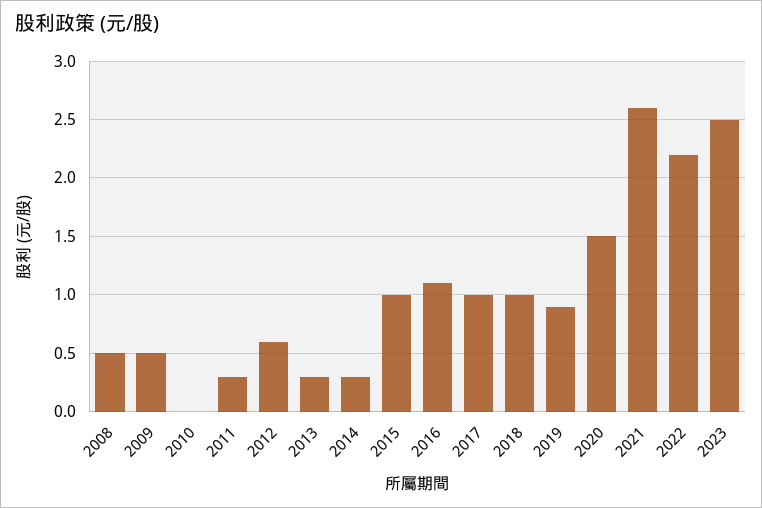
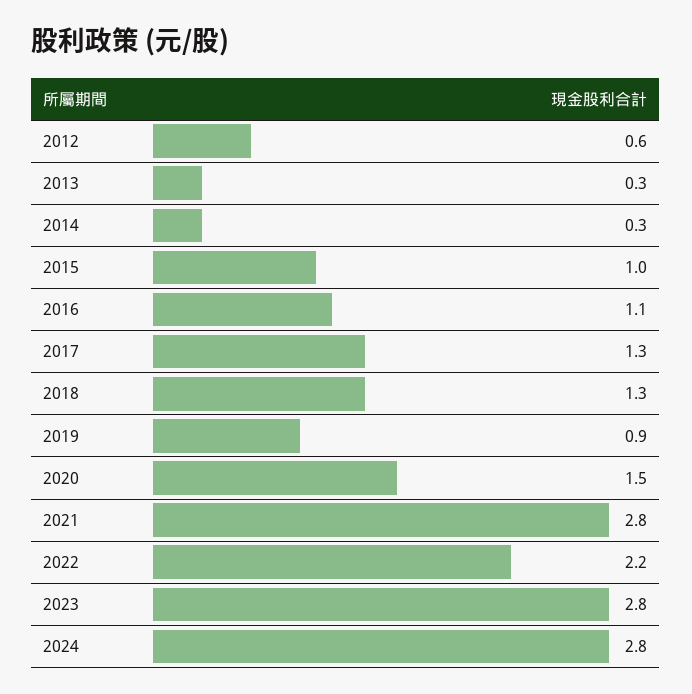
2008: 0.5 -> none
2009: 0.5 -> none
2010: 0 -> none
2011: 0.3 -> none
2017: 1 -> 1.3
2018: 1 -> 1.3
2021: 2.6 -> 2.8
2023: 2.5 -> 2.8
2024: none -> 2.8

